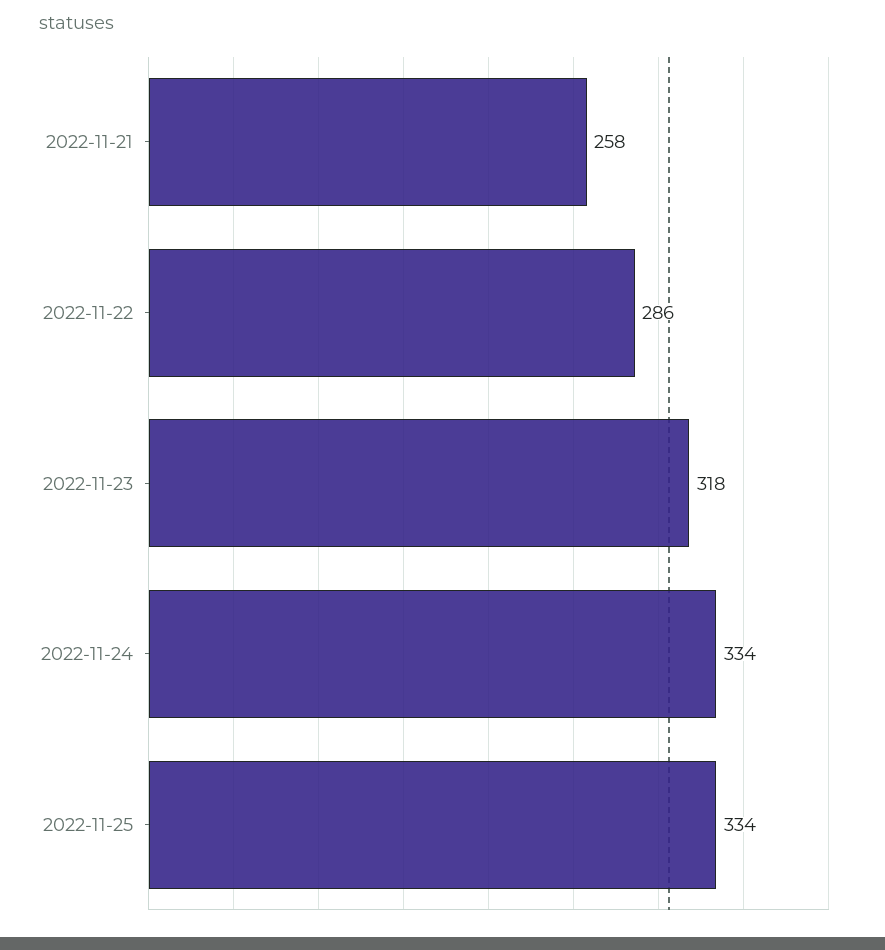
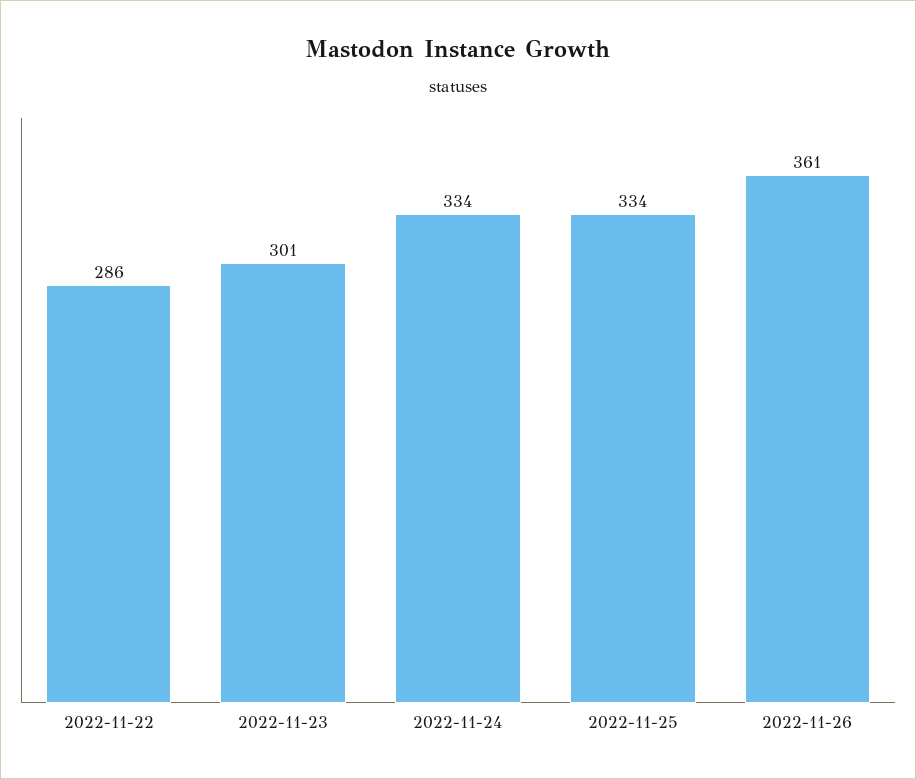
2022-11-21: 258 -> none
2022-11-23: 318 -> 301
2022-11-26: none -> 361

